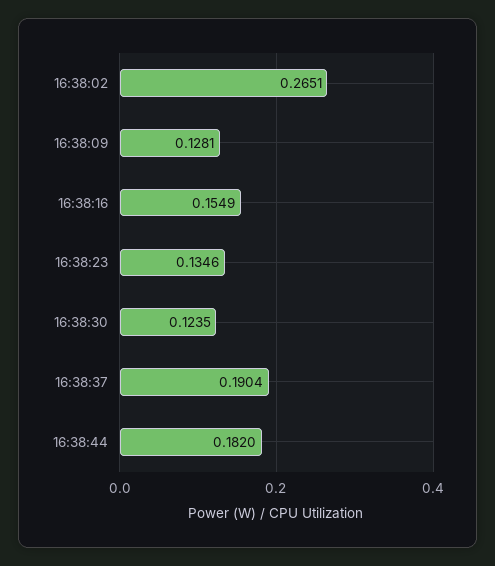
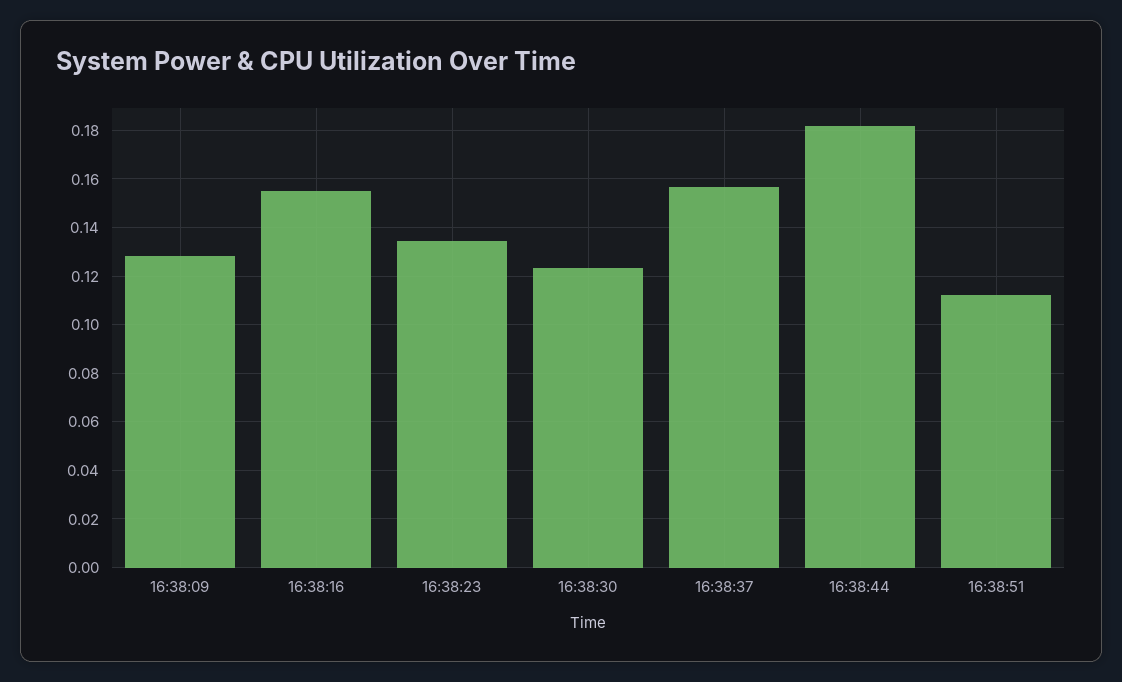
16:38:02: 0.2651 -> none
16:38:37: 0.1904 -> 0.1575
16:38:51: none -> 0.1125

